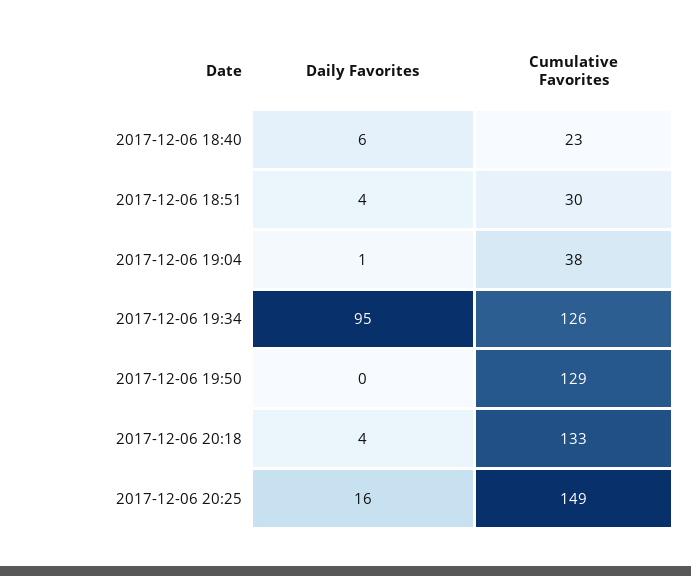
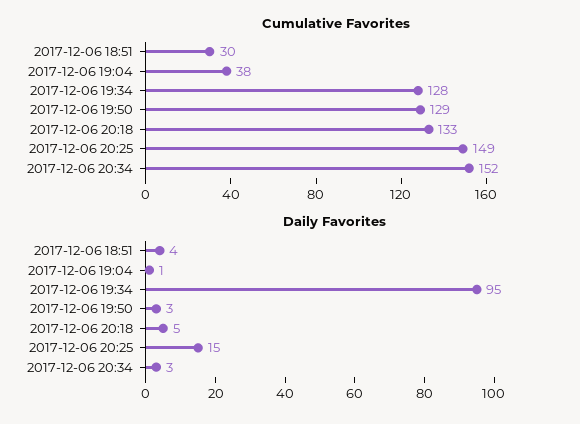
Daily Favorites, 2017-12-06 18:40: 6 -> none
Cumulative Favorites, 2017-12-06 18:40: 23 -> none
Cumulative Favorites, 2017-12-06 19:34: 126 -> 128
Daily Favorites, 2017-12-06 19:50: 0 -> 3
Daily Favorites, 2017-12-06 20:18: 4 -> 5
Daily Favorites, 2017-12-06 20:25: 16 -> 15
Cumulative Favorites, 2017-12-06 20:34: none -> 152
Daily Favorites, 2017-12-06 20:34: none -> 3

